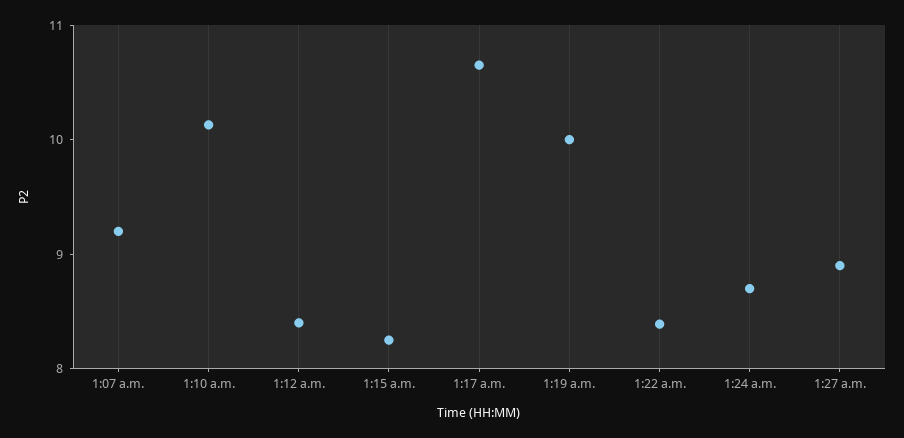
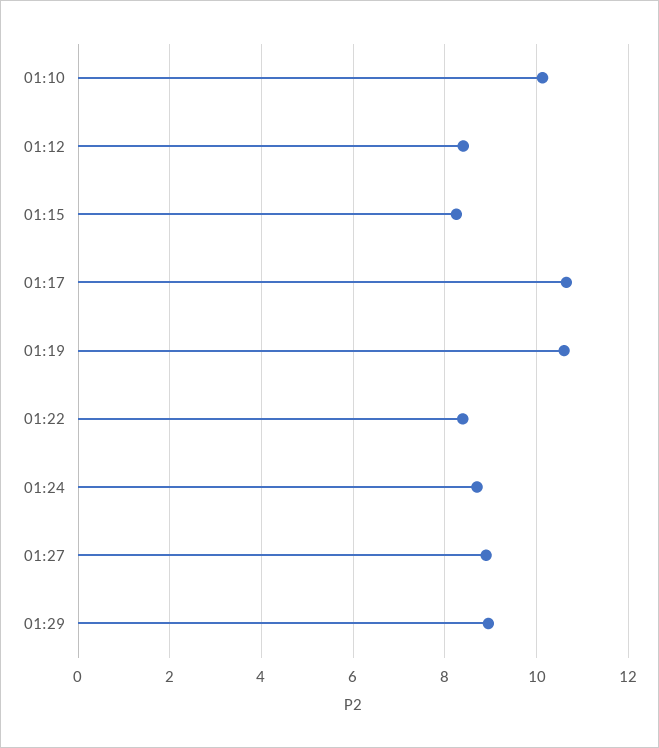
1:07 a.m.: 9.2 -> none
1:19 a.m.: 10 -> 10.6
01:29: none -> 9

